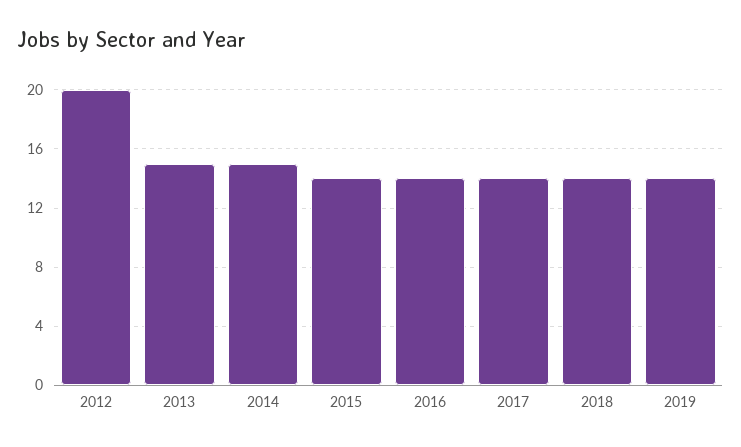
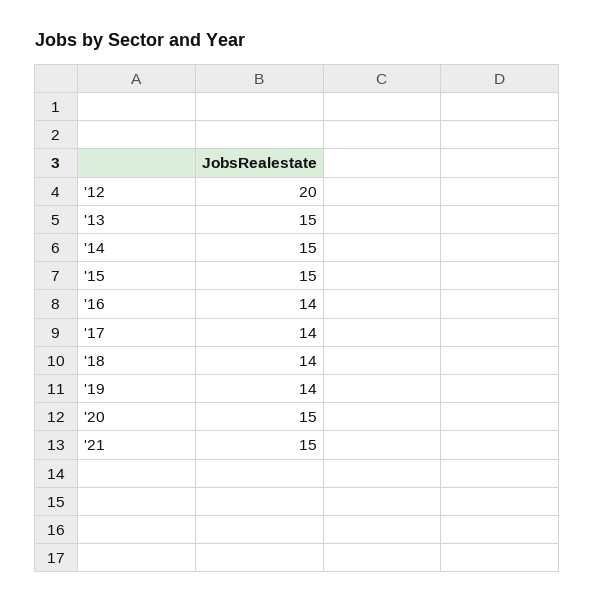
2015: 14 -> 15
'20: none -> 15
'21: none -> 15

